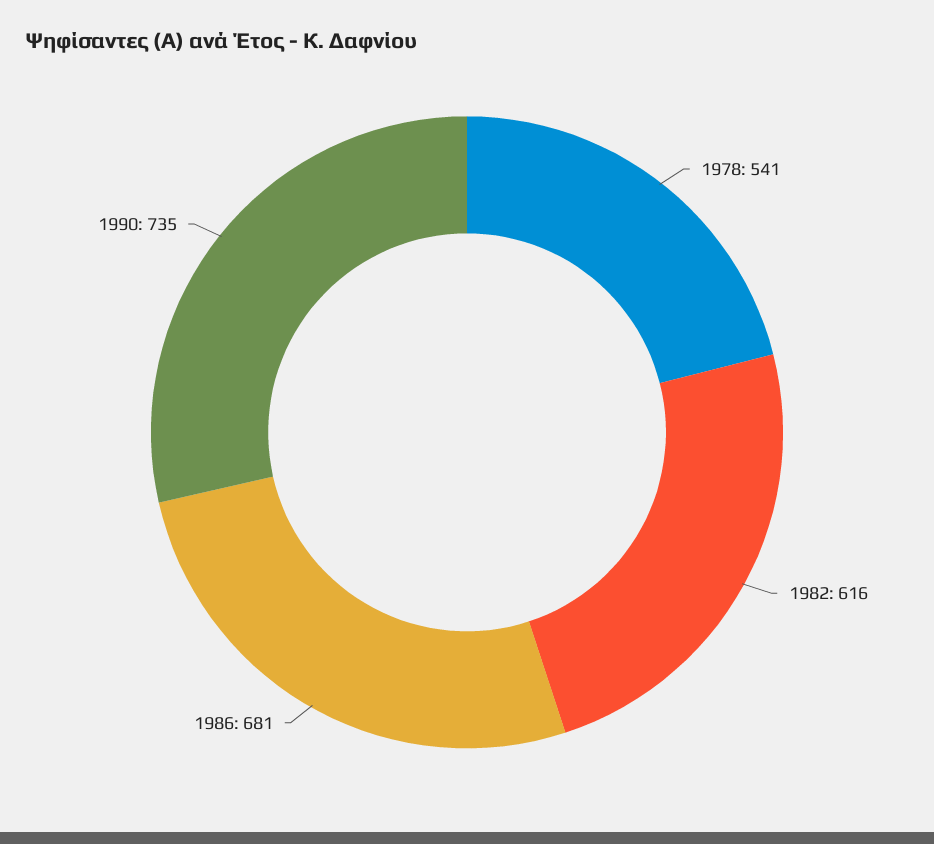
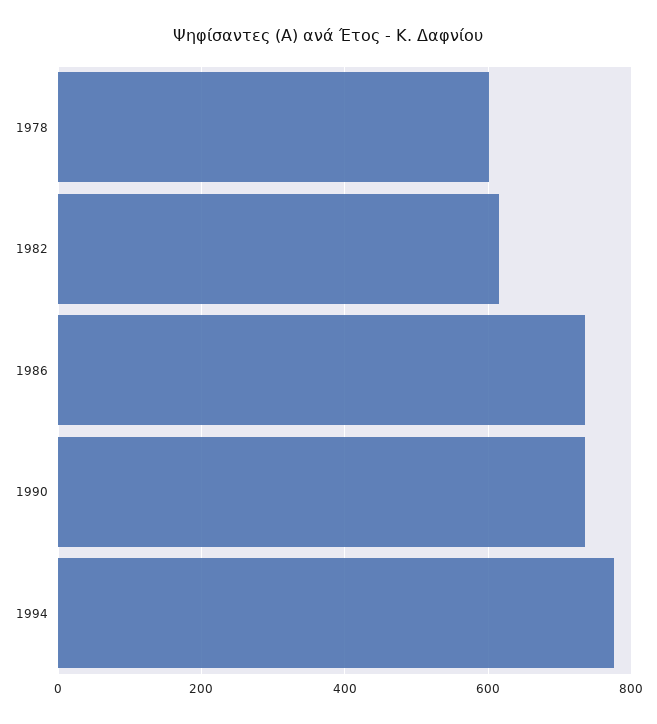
1978: 541 -> 600
1986: 681 -> 740
1994: none -> 780

